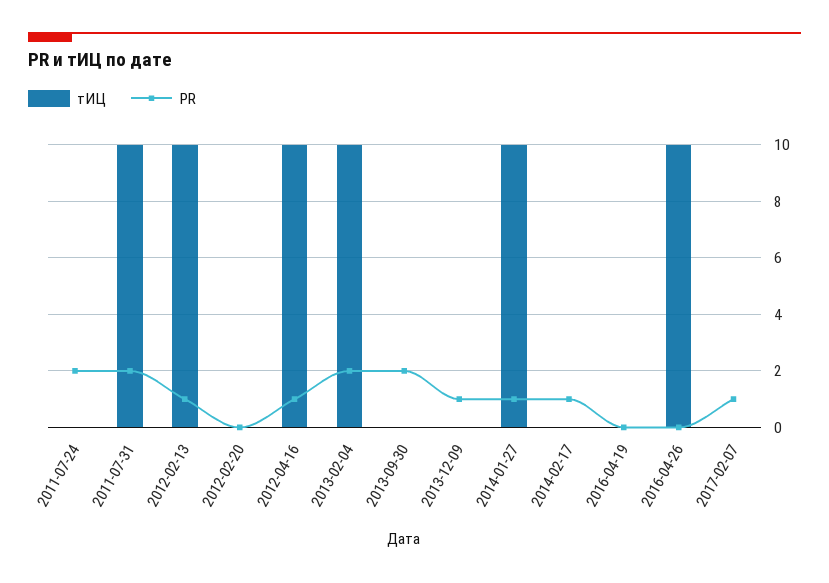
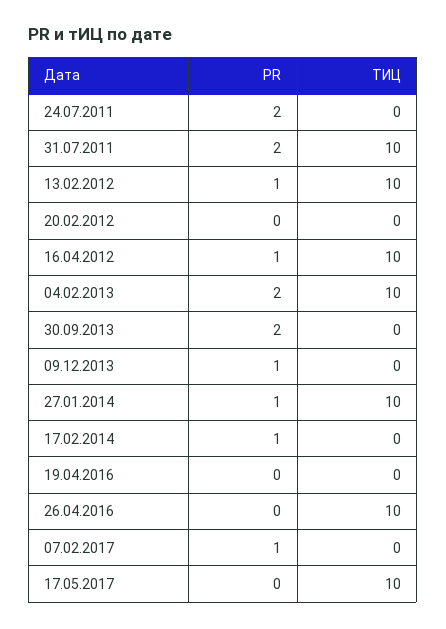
PR, 17.05.2017: none -> 0
тИЦ, 17.05.2017: none -> 10

